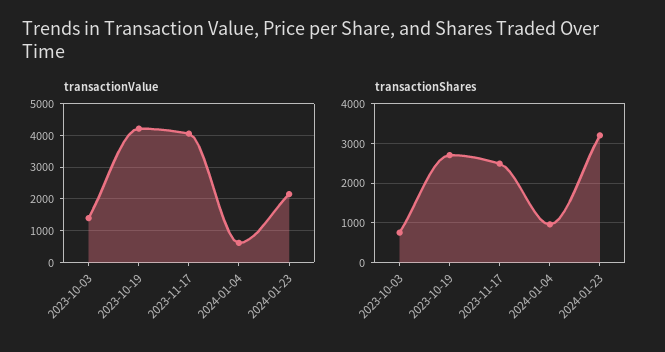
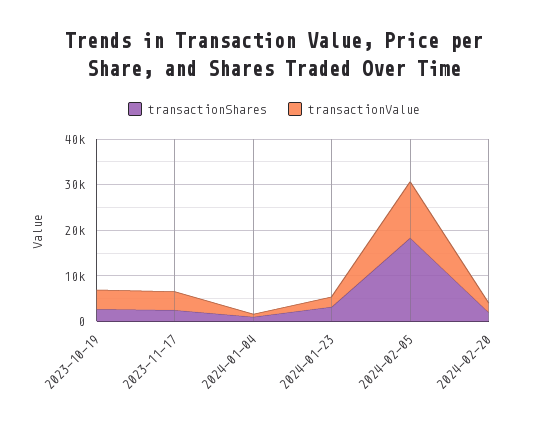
transactionValue, 2023-10-03: 1400 -> none
transactionShares, 2023-10-03: 800 -> none
transactionShares, 2024-02-05: none -> 18000
transactionValue, 2024-02-05: none -> 12000
transactionShares, 2024-02-20: none -> 2000
transactionValue, 2024-02-20: none -> 2000

